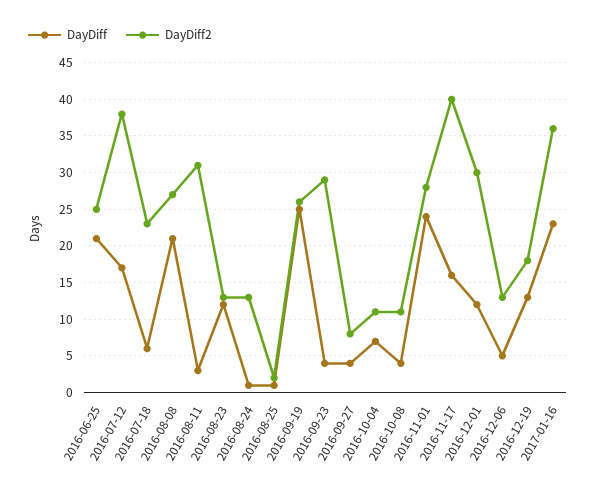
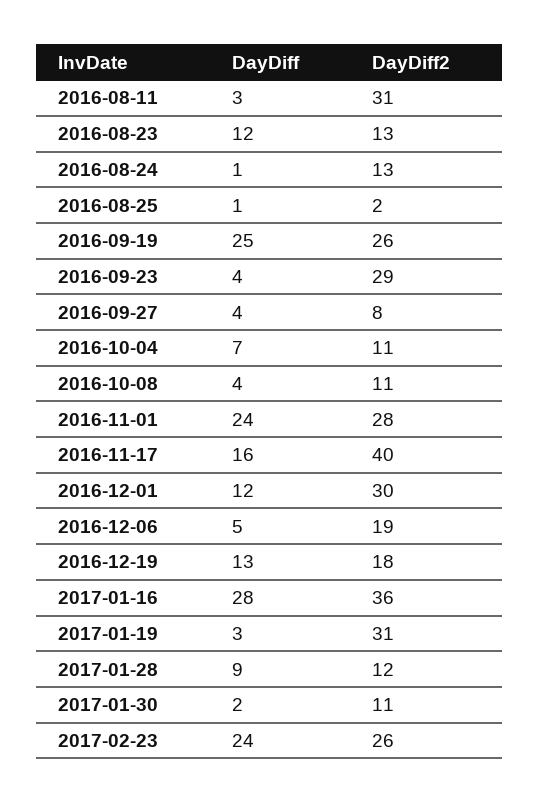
DayDiff, 2016-06-25: 21 -> none
DayDiff2, 2016-06-25: 25 -> none
DayDiff, 2016-07-12: 17 -> none
DayDiff2, 2016-07-12: 38 -> none
DayDiff, 2016-07-18: 6 -> none
DayDiff2, 2016-07-18: 23 -> none
DayDiff, 2016-08-08: 21 -> none
DayDiff2, 2016-08-08: 27 -> none
DayDiff2, 2016-12-06: 13 -> 19
DayDiff, 2017-01-16: 23 -> 28
DayDiff, 2017-01-19: none -> 3
DayDiff2, 2017-01-19: none -> 31
DayDiff, 2017-01-28: none -> 9
DayDiff2, 2017-01-28: none -> 12
DayDiff, 2017-01-30: none -> 2
DayDiff2, 2017-01-30: none -> 11
DayDiff, 2017-02-23: none -> 24
DayDiff2, 2017-02-23: none -> 26

